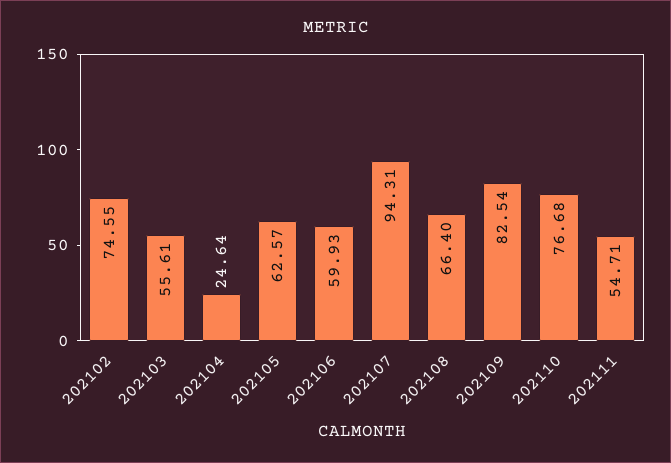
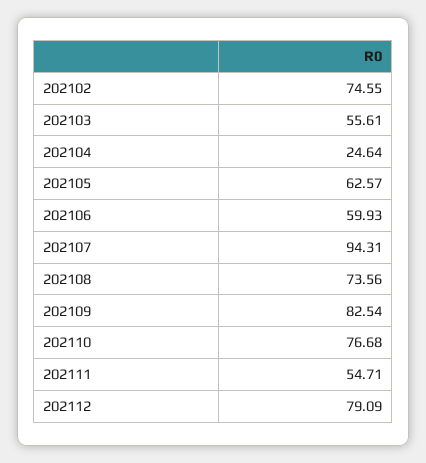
202108: 66.4 -> 73.56
202112: none -> 79.09

